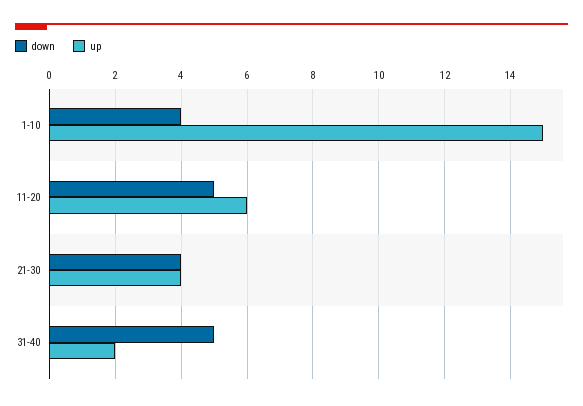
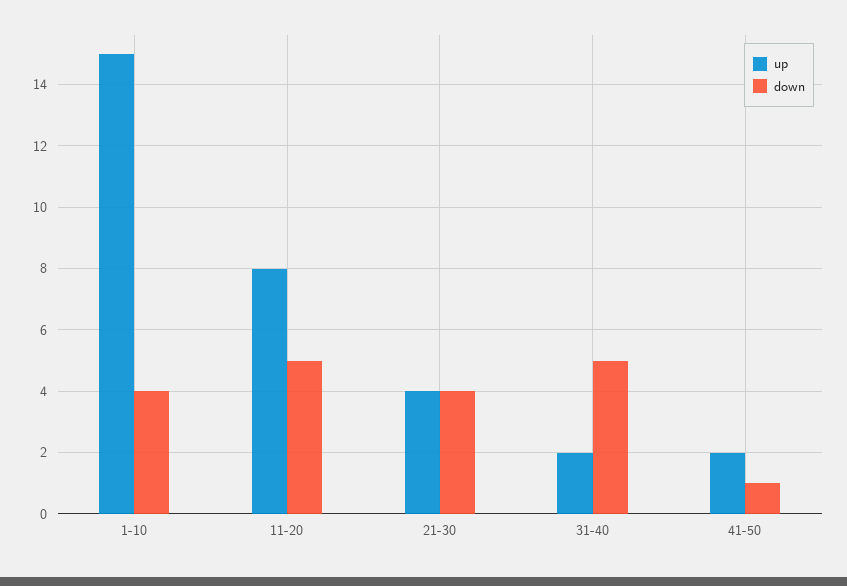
up, 11-20: 6 -> 8
up, 41-50: none -> 2
down, 41-50: none -> 1

